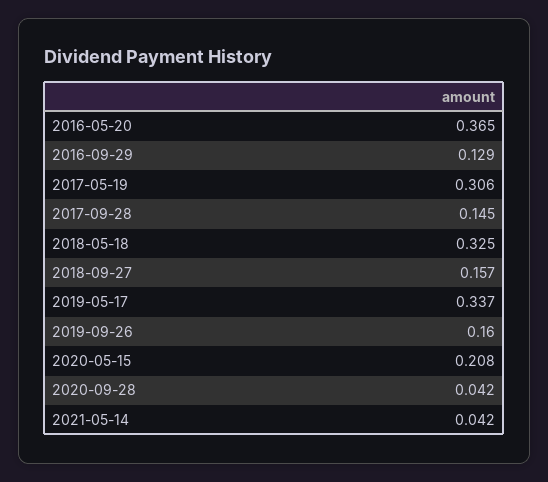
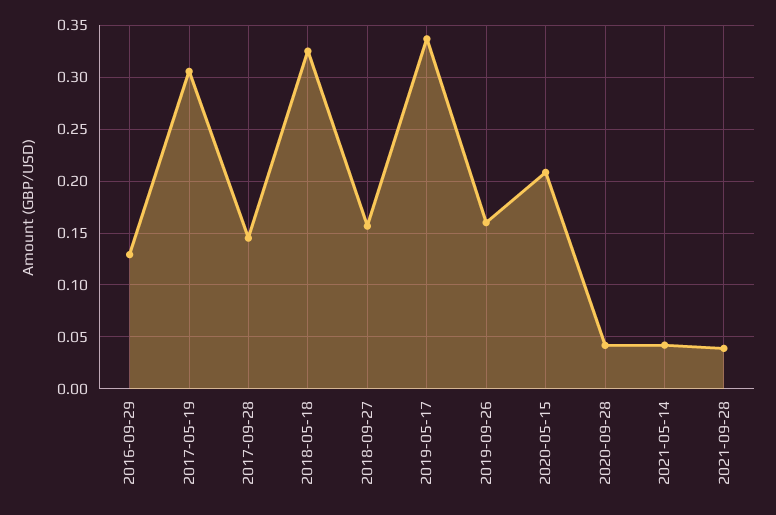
2016-05-20: 0.365 -> none
2021-09-28: none -> 0.04

